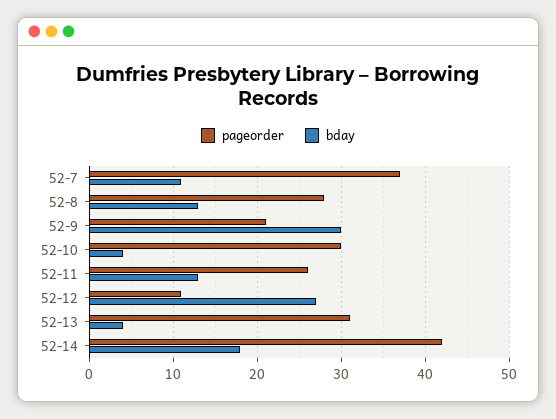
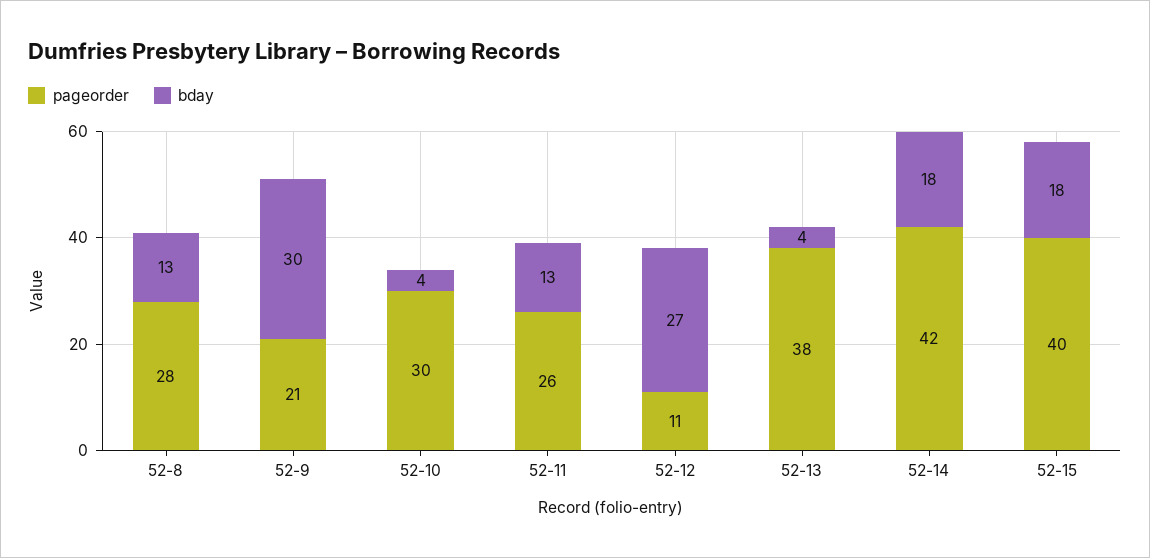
pageorder, 52-7: 37 -> none
bday, 52-7: 11 -> none
pageorder, 52-13: 31 -> 38
pageorder, 52-15: none -> 40
bday, 52-15: none -> 18

